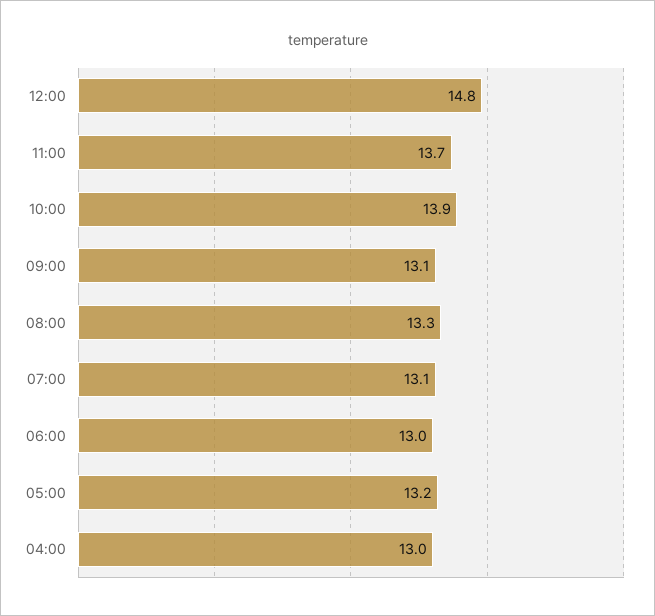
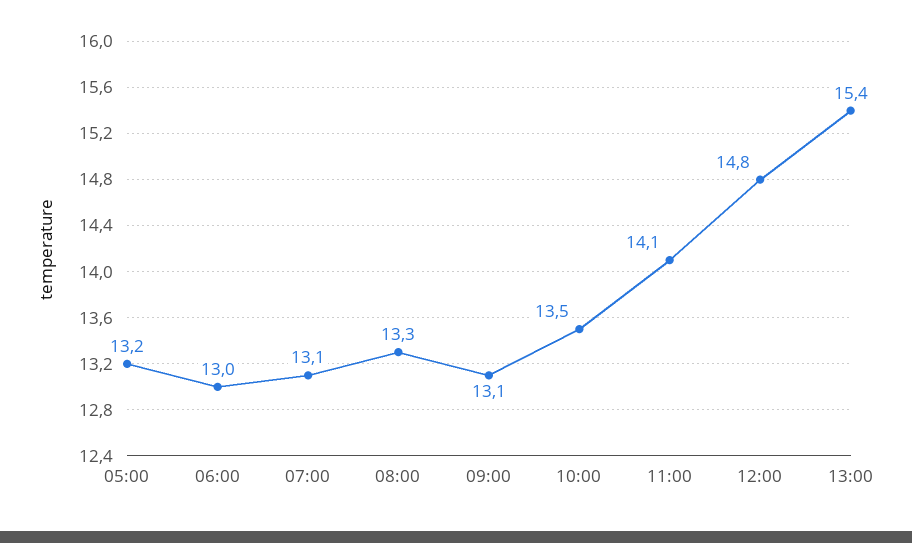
11:00: 13.7 -> 14.1
10:00: 13.9 -> 13.5
04:00: 13 -> none
13:00: none -> 15.4

